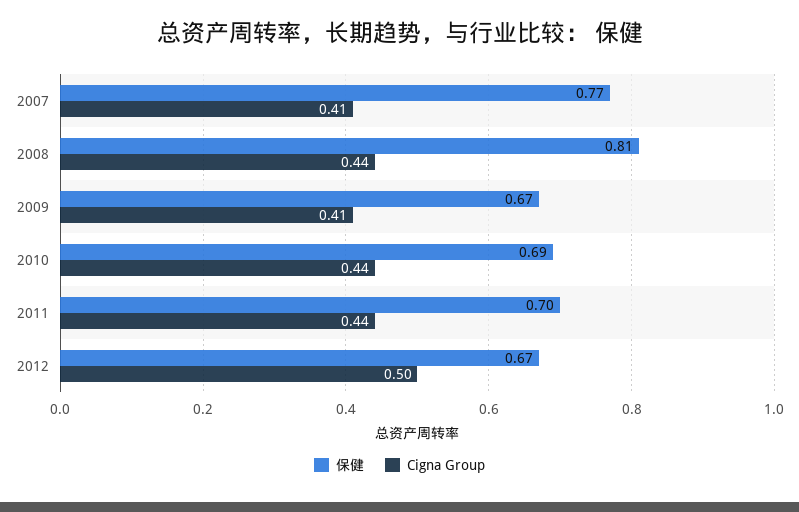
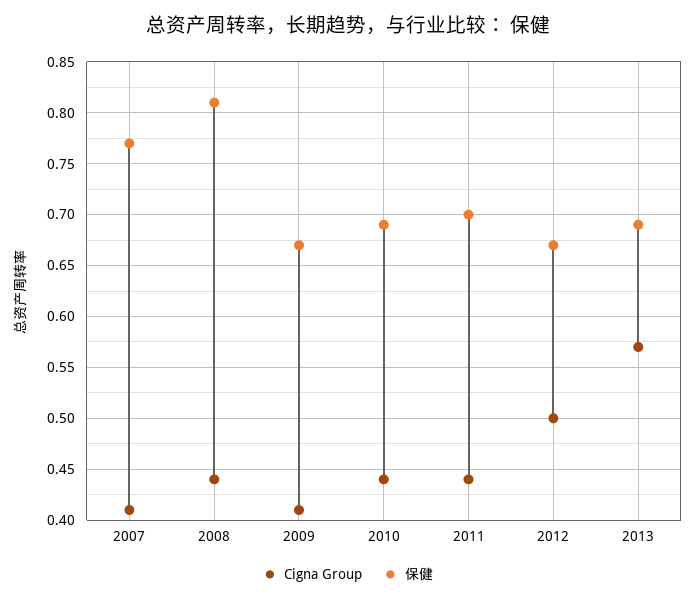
Cigna Group, 2013: none -> 0.57
保健, 2013: none -> 0.69

